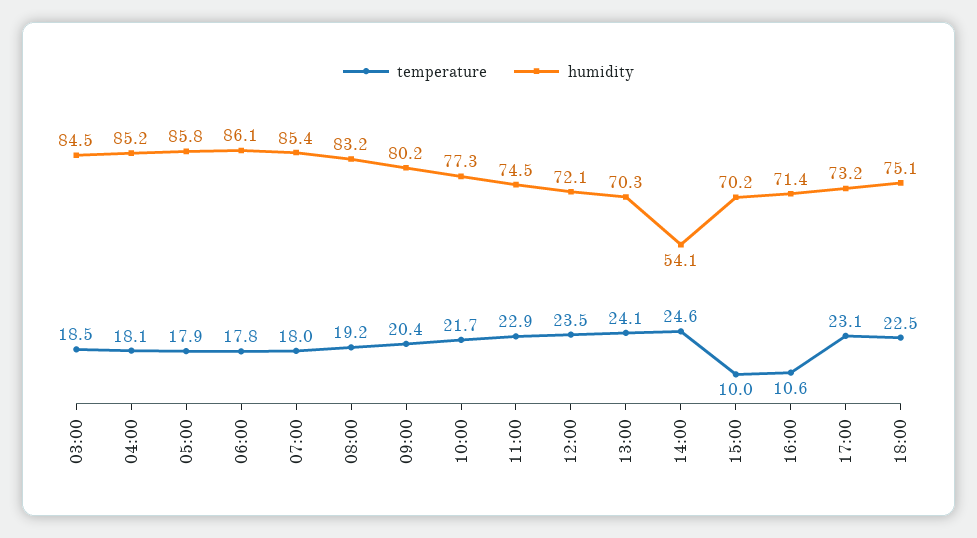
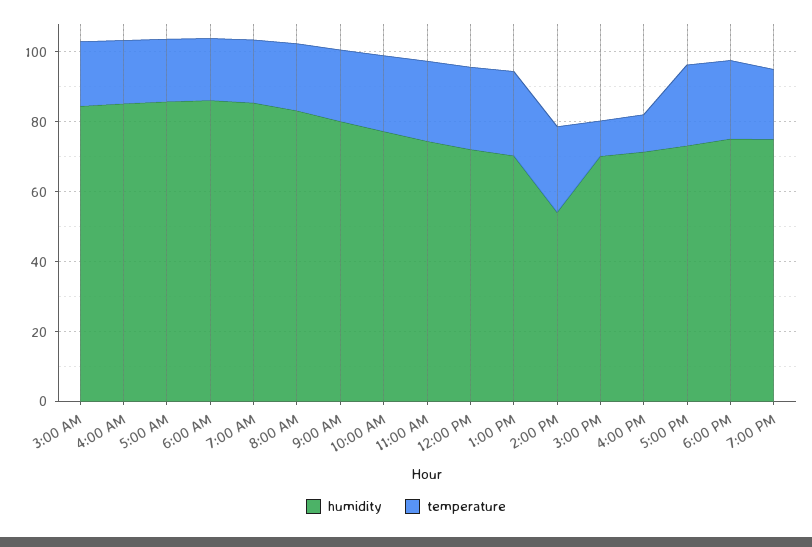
humidity, 7:00 PM: none -> 75
temperature, 7:00 PM: none -> 20

